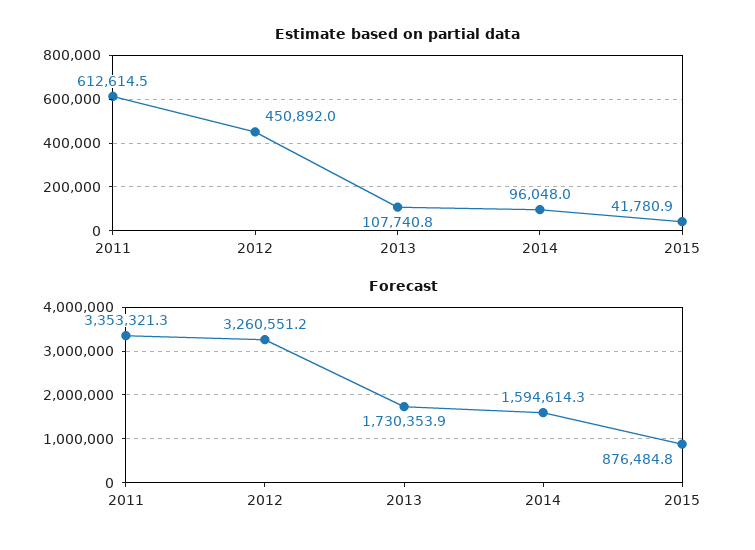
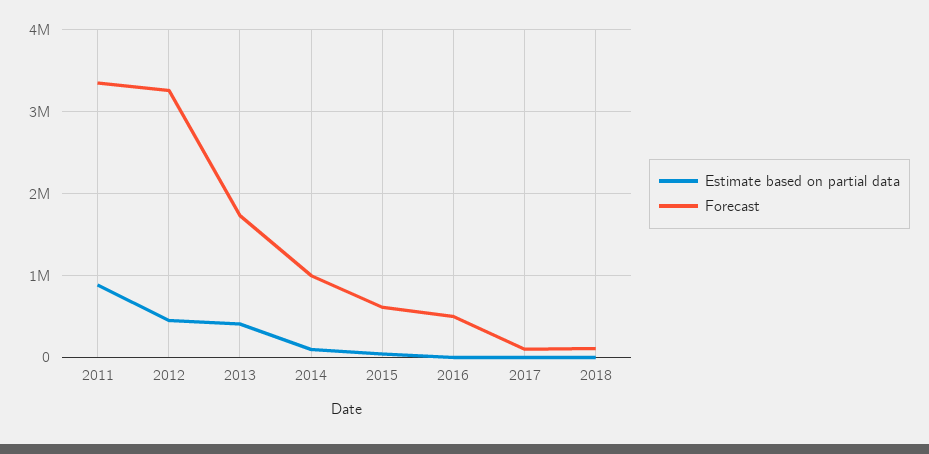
Estimate based on partial data, 2011: 612614.5 -> 900000
Estimate based on partial data, 2013: 107740.8 -> 400000
Forecast, 2014: 1594614.3 -> 1000000
Forecast, 2015: 876484.8 -> 600000
Estimate based on partial data, 2016: none -> 0
Forecast, 2016: none -> 500000
Estimate based on partial data, 2017: none -> 0
Forecast, 2017: none -> 100000
Estimate based on partial data, 2018: none -> 0
Forecast, 2018: none -> 100000

